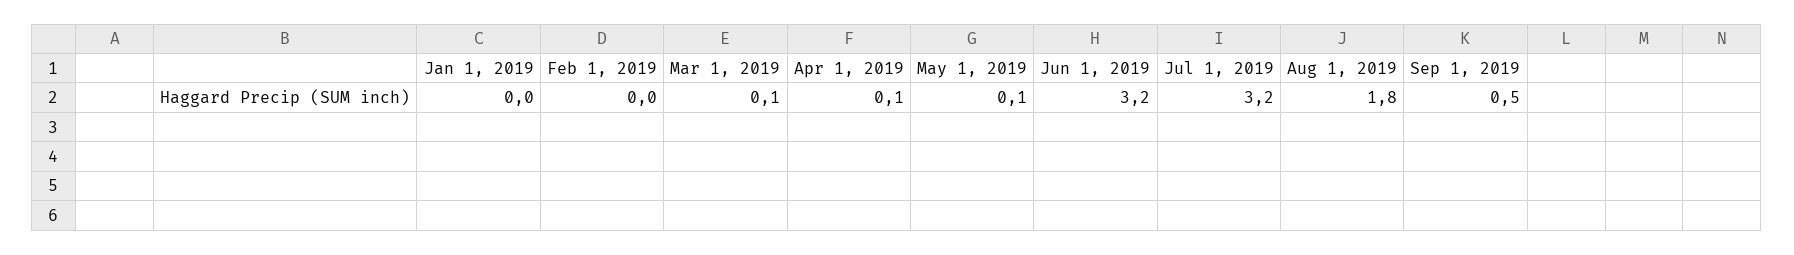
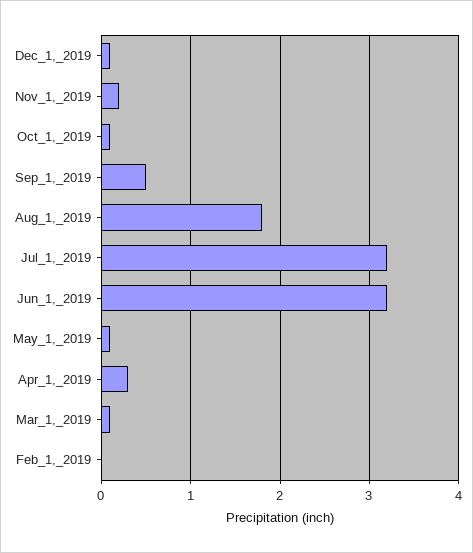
Jan 1, 2019: 0 -> none
Apr 1, 2019: 0.1 -> 0.3
Dec_1,_2019: none -> 0.1
Nov_1,_2019: none -> 0.2
Oct_1,_2019: none -> 0.1

